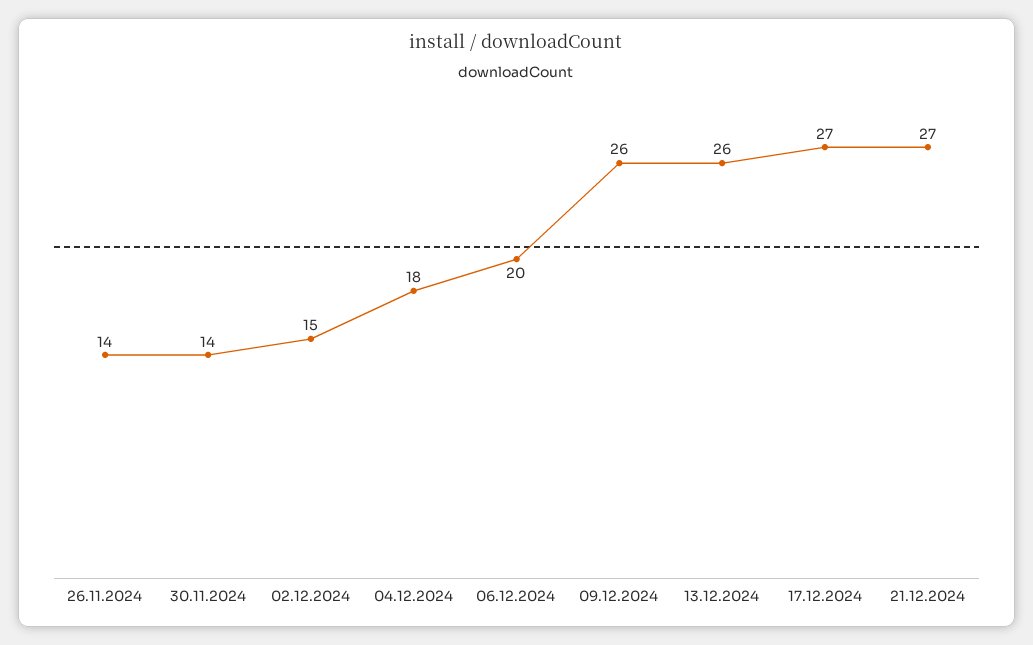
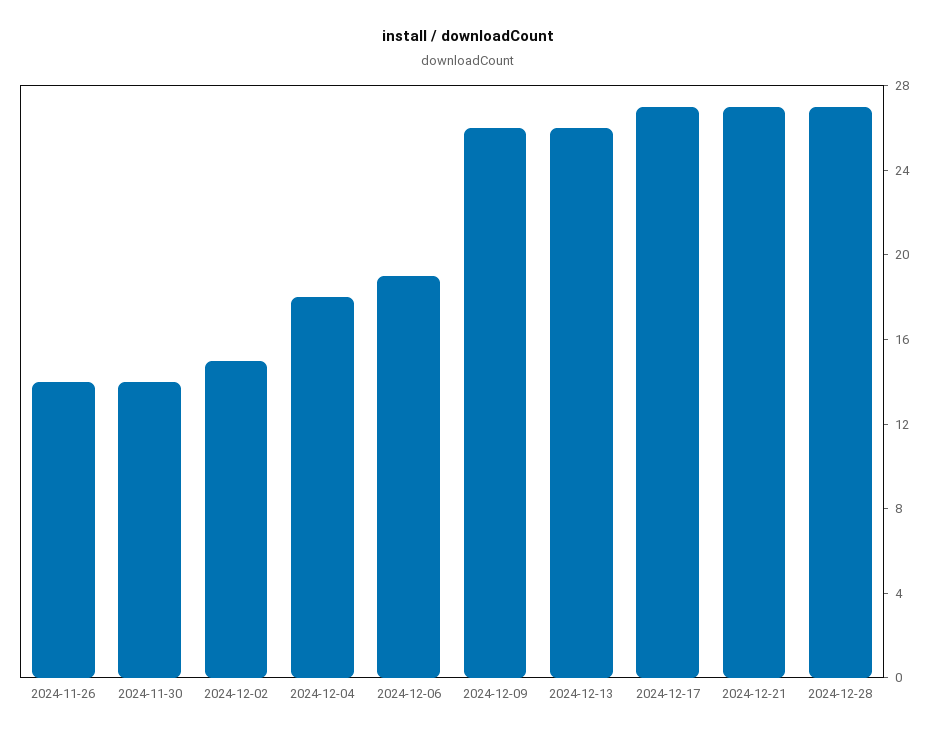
06.12.2024: 20 -> 19
2024-12-28: none -> 27

